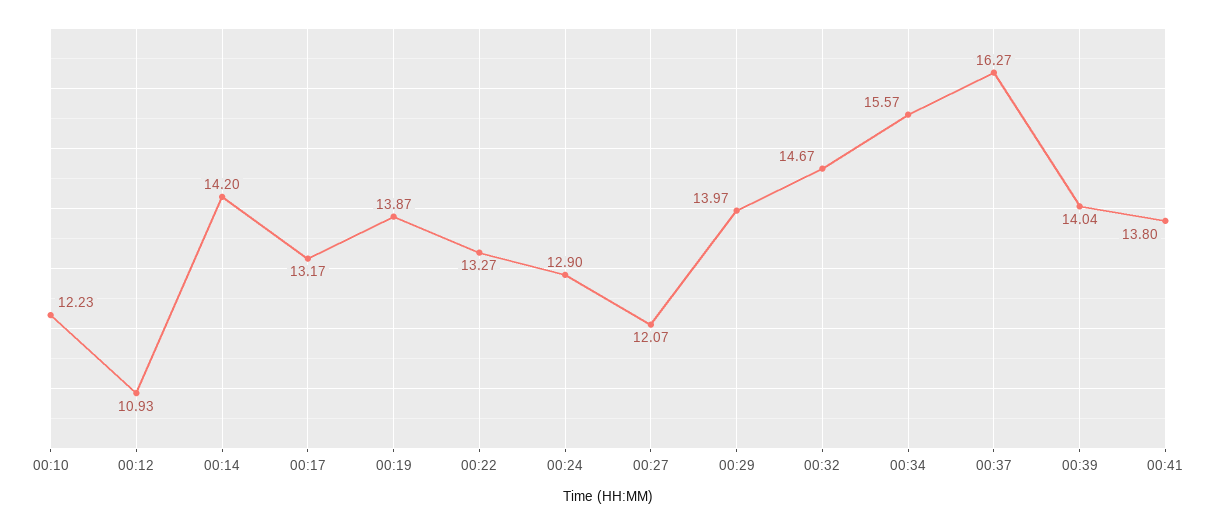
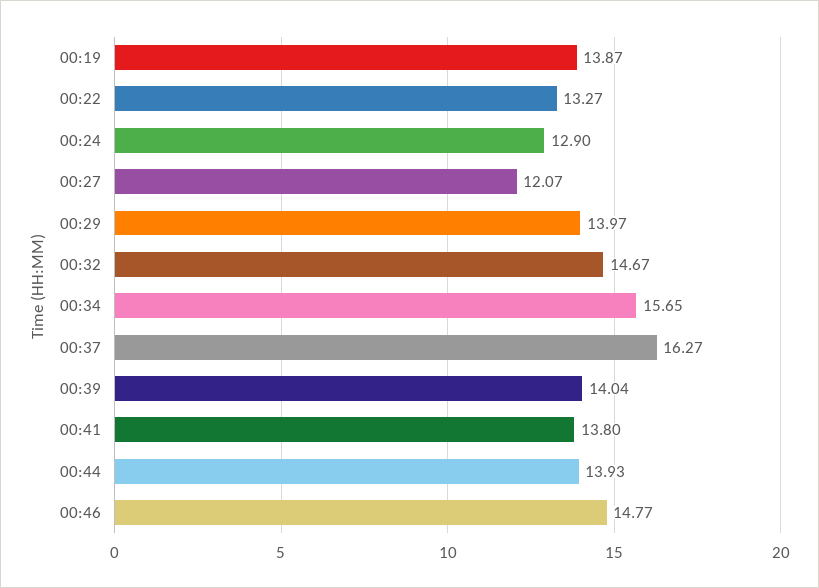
00:10: 12.23 -> none
00:12: 10.93 -> none
00:14: 14.2 -> none
00:17: 13.17 -> none
00:34: 15.57 -> 15.65
00:44: none -> 13.93
00:46: none -> 14.77

